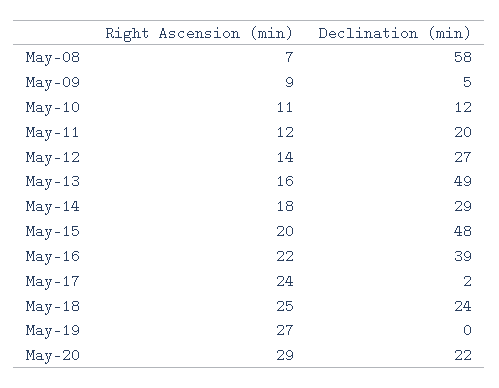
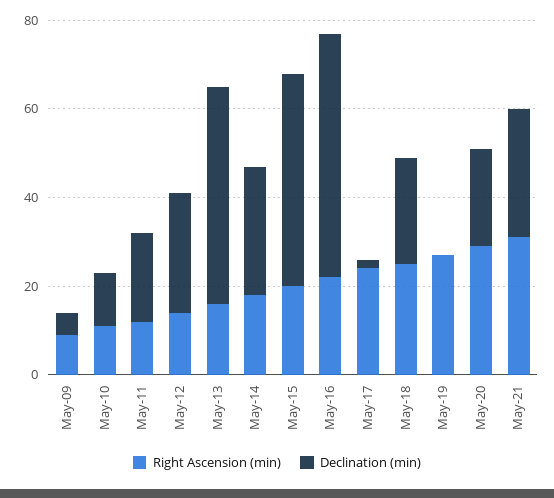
Right Ascension (min), May-08: 7 -> none
Declination (min), May-08: 58 -> none
Declination (min), May-16: 39 -> 55
Right Ascension (min), May-21: none -> 30
Declination (min), May-21: none -> 30

